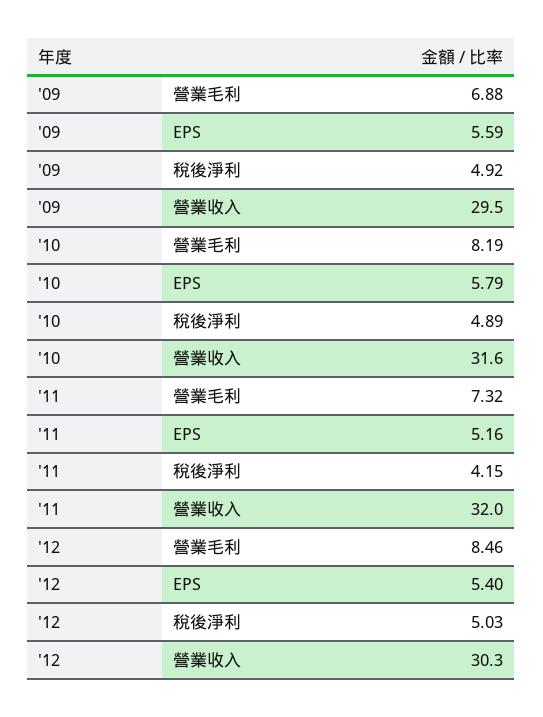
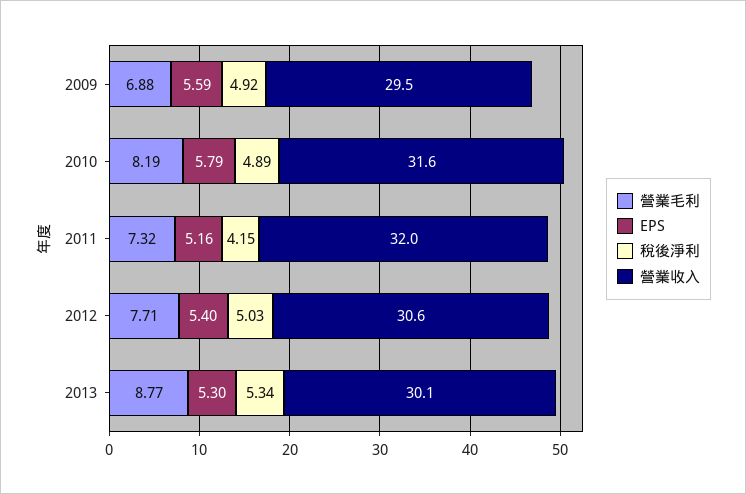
營業毛利, '12: 8.46 -> 7.71
營業收入, '12: 30.3 -> 30.6
營業毛利, 2013: none -> 8.77
EPS, 2013: none -> 5.3
稅後淨利, 2013: none -> 5.34
營業收入, 2013: none -> 30.1

